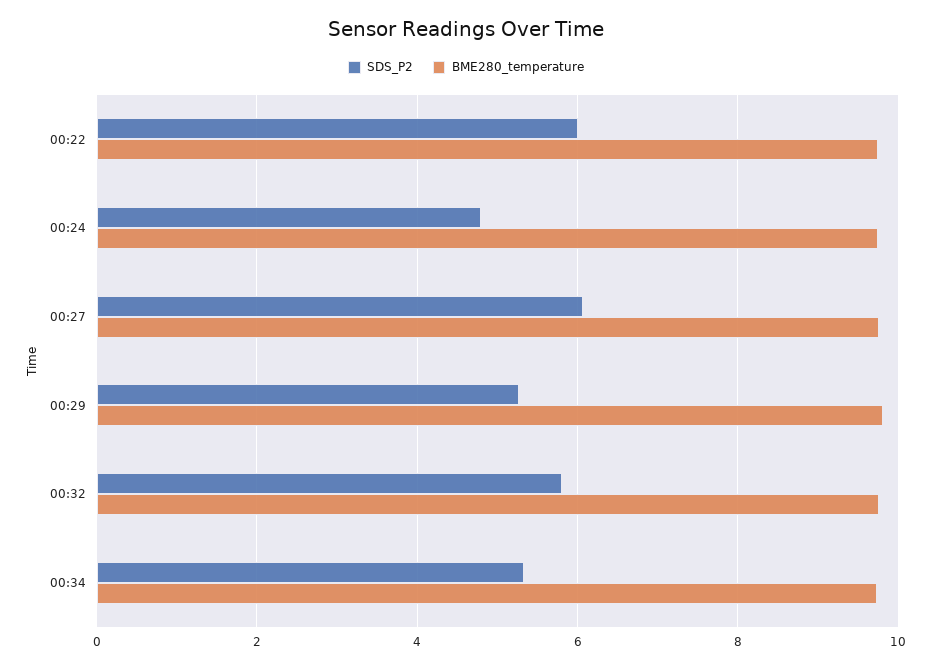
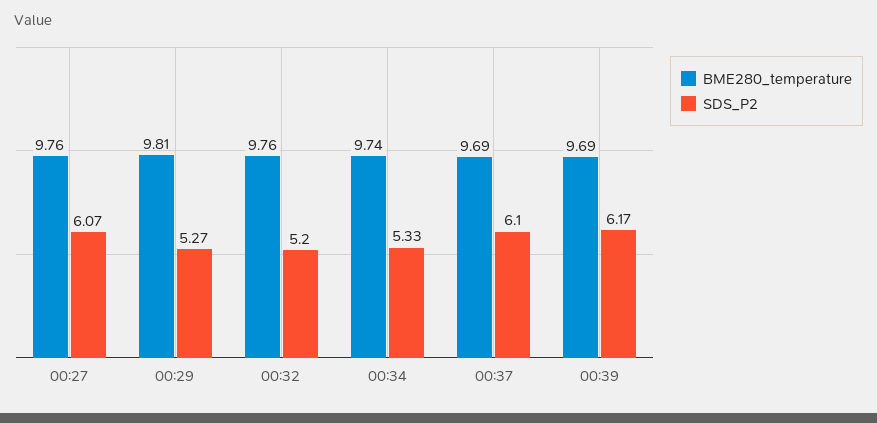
SDS_P2, 00:22: 6 -> none
BME280_temperature, 00:22: 9.8 -> none
SDS_P2, 00:24: 4.8 -> none
BME280_temperature, 00:24: 9.8 -> none
SDS_P2, 00:32: 5.8 -> 5.2
BME280_temperature, 00:37: none -> 9.69
SDS_P2, 00:37: none -> 6.1
BME280_temperature, 00:39: none -> 9.69
SDS_P2, 00:39: none -> 6.17

